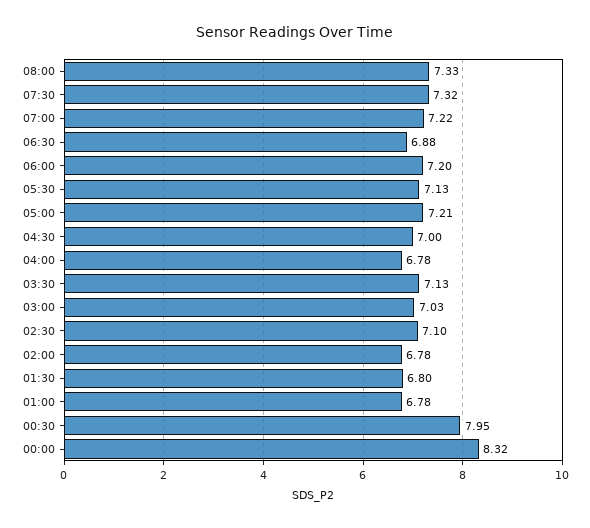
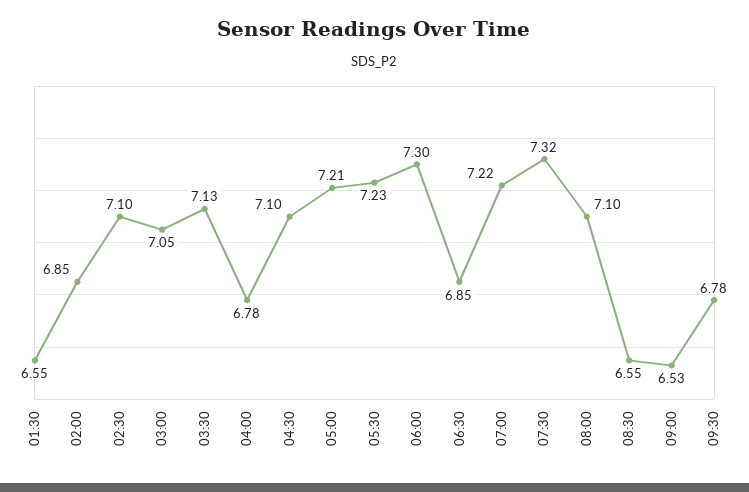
08:00: 7.33 -> 7.1
06:30: 6.88 -> 6.85
06:00: 7.2 -> 7.3
05:30: 7.13 -> 7.23
04:30: 7 -> 7.1
03:00: 7.03 -> 7.05
02:00: 6.78 -> 6.85
01:30: 6.8 -> 6.55
01:00: 6.78 -> none
00:30: 7.95 -> none
00:00: 8.32 -> none
08:30: none -> 6.55
09:00: none -> 6.53
09:30: none -> 6.78

